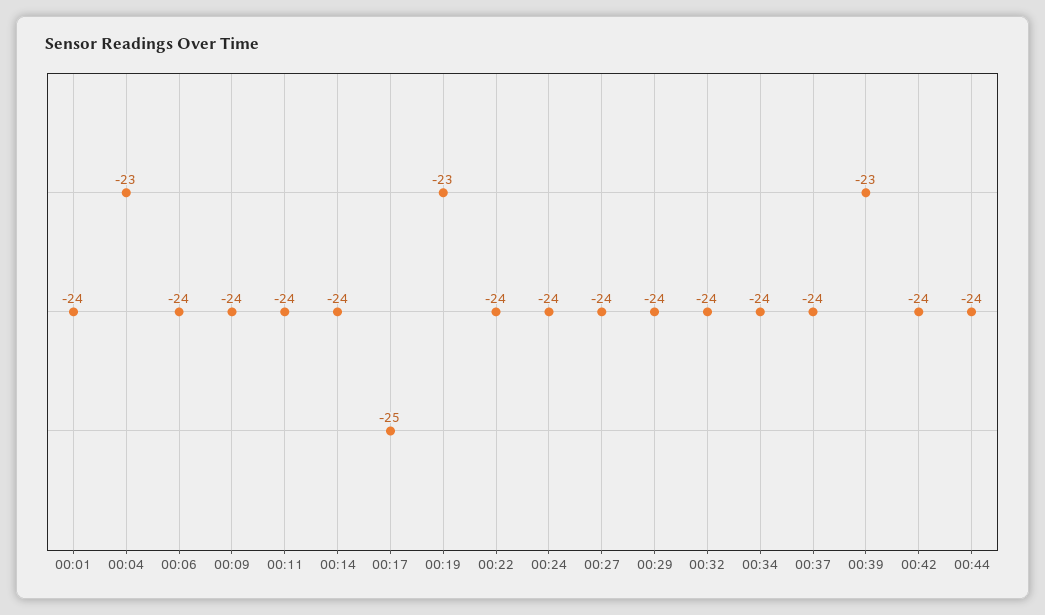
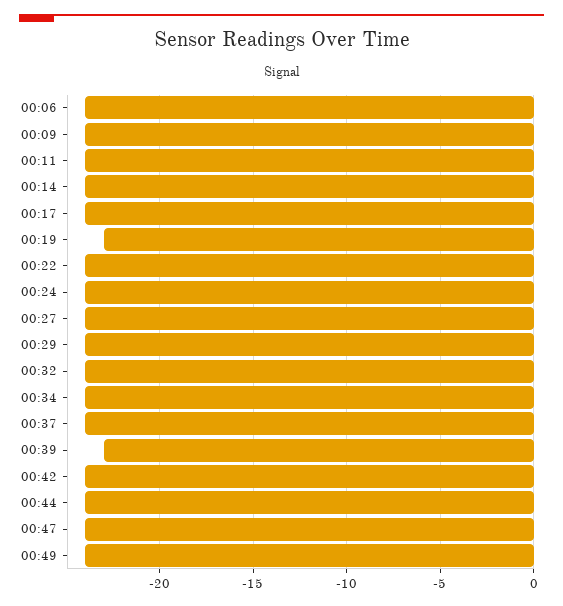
00:01: -24 -> none
00:04: -23 -> none
00:17: -25 -> -24
00:47: none -> -24
00:49: none -> -24

